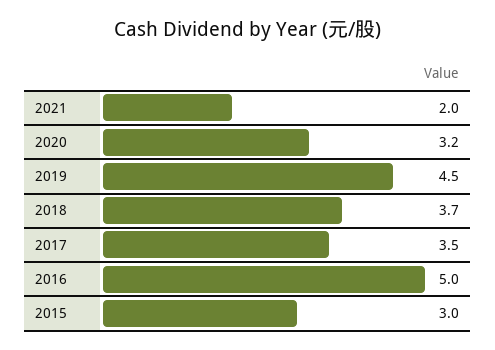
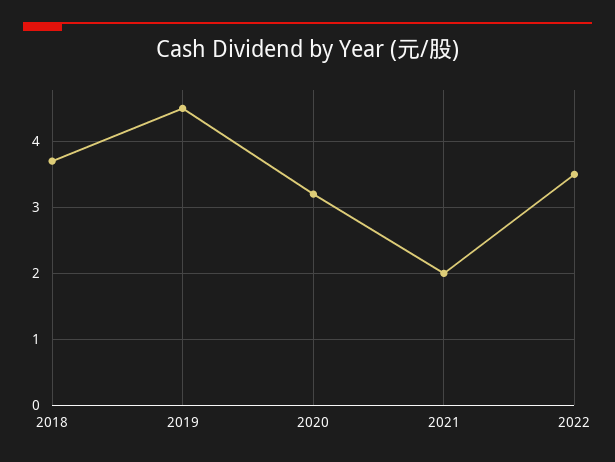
2017: 3.5 -> none
2016: 5 -> none
2015: 3 -> none
2022: none -> 3.5

